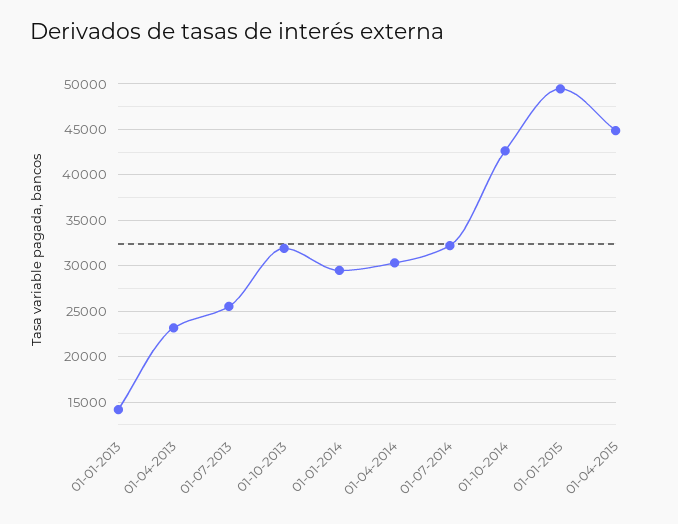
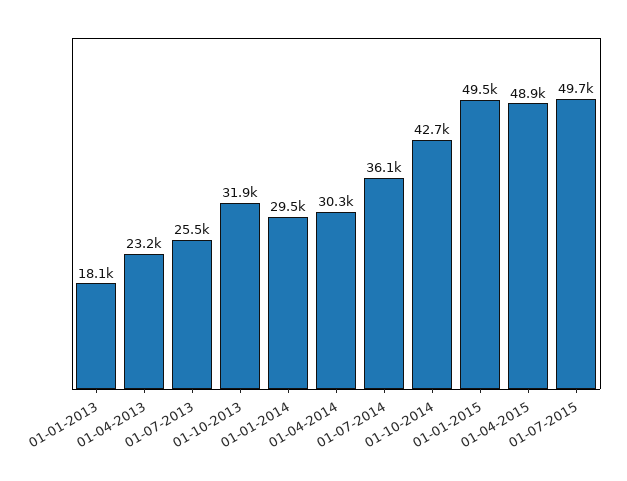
01-01-2013: 14000 -> 18100
01-07-2014: 32000 -> 36100
01-04-2015: 45000 -> 48900
01-07-2015: none -> 49700

